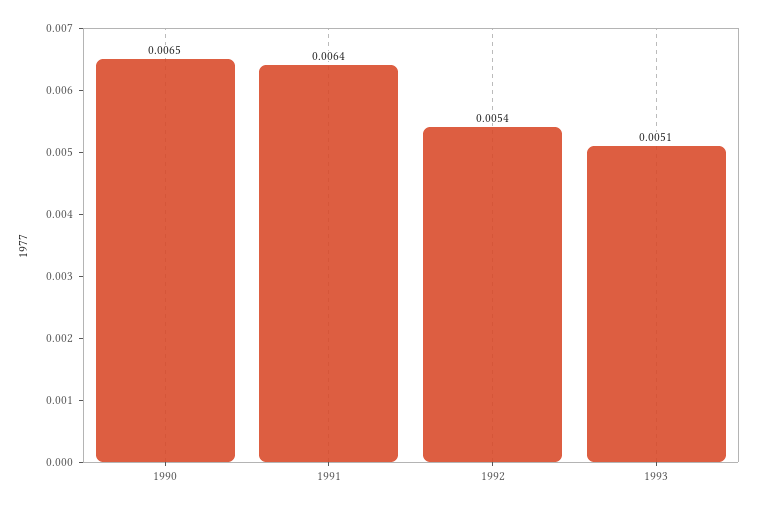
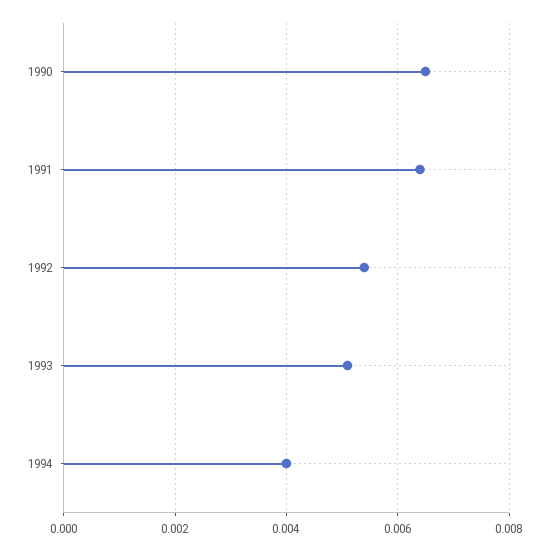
1994: none -> 0.004

